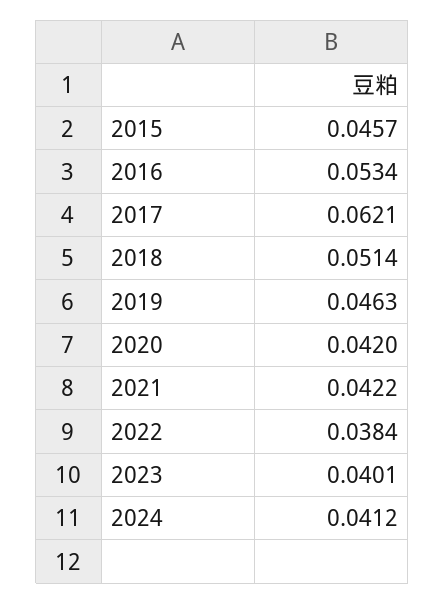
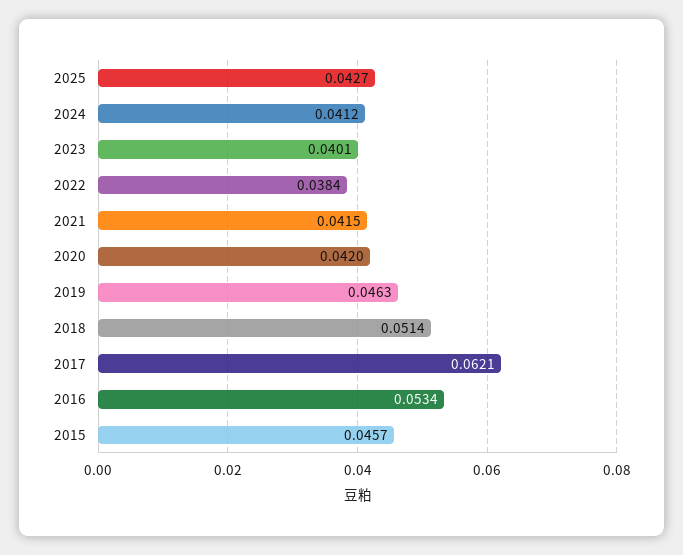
2021: 0.0422 -> 0.0415
2025: none -> 0.0427

